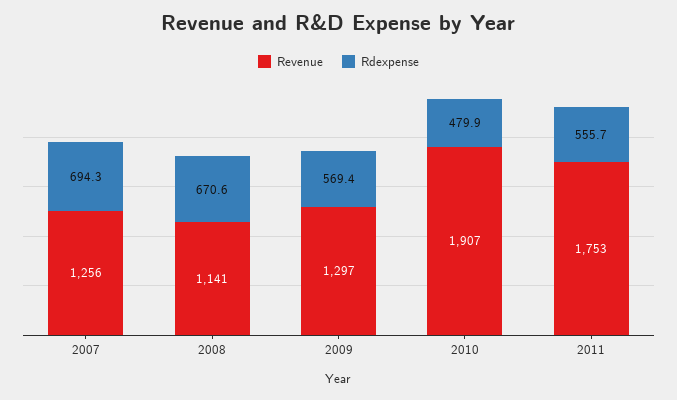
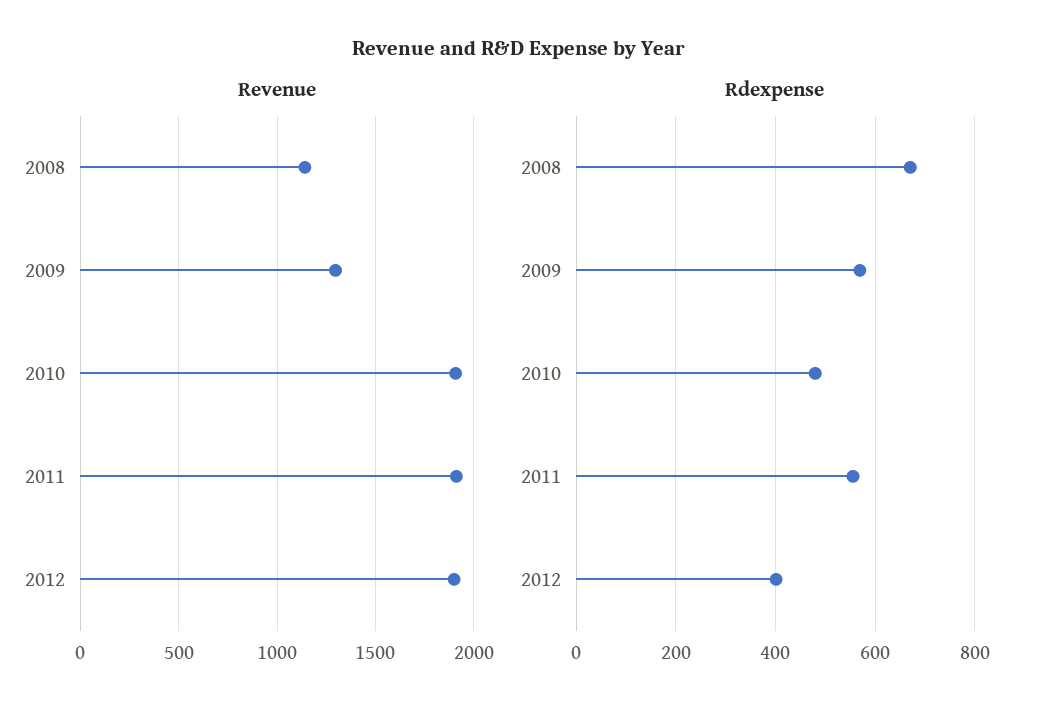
Revenue, 2007: 1256 -> none
Rdexpense, 2007: 694.3 -> none
Revenue, 2011: 1753 -> 1900
Revenue, 2012: none -> 1900
Rdexpense, 2012: none -> 400

